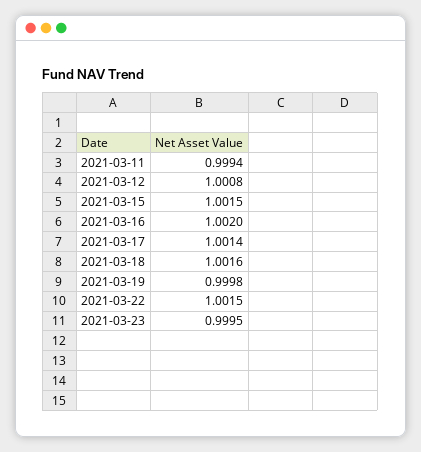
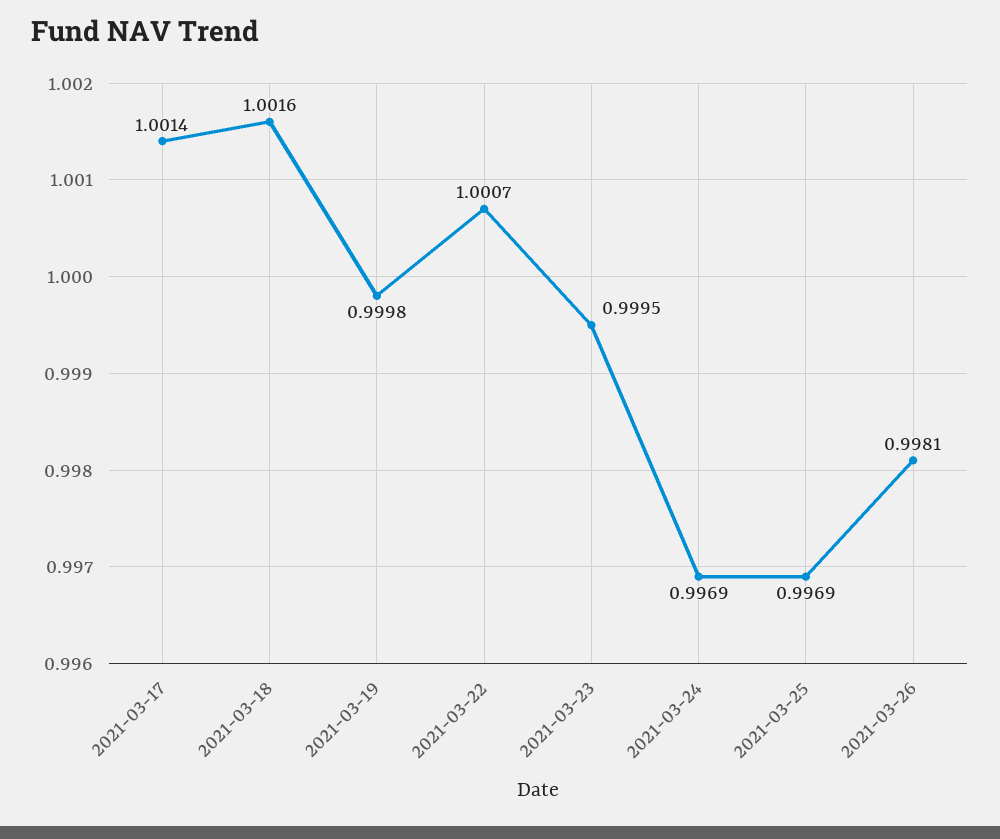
2021-03-11: 0.9994 -> none
2021-03-12: 1.0008 -> none
2021-03-15: 1.0015 -> none
2021-03-16: 1.002 -> none
2021-03-22: 1.0015 -> 1.0007
2021-03-24: none -> 0.9969
2021-03-25: none -> 0.9969
2021-03-26: none -> 0.9981

